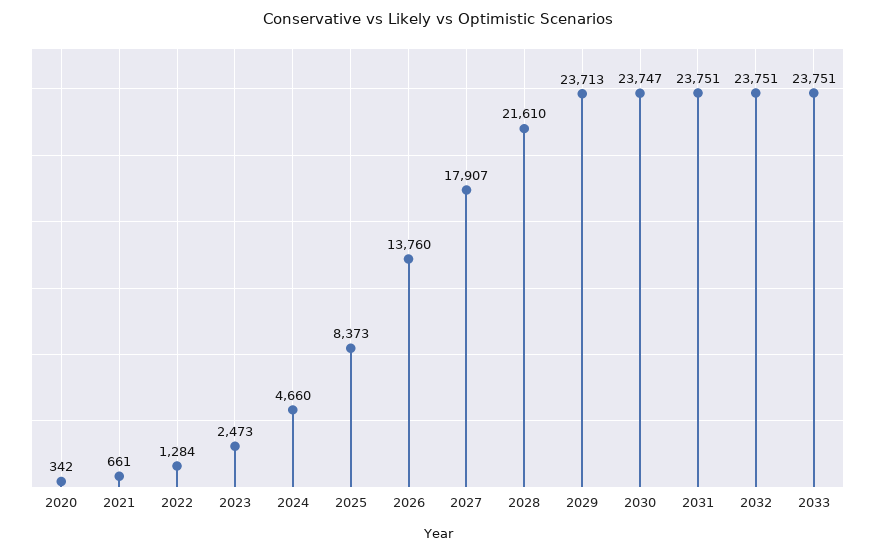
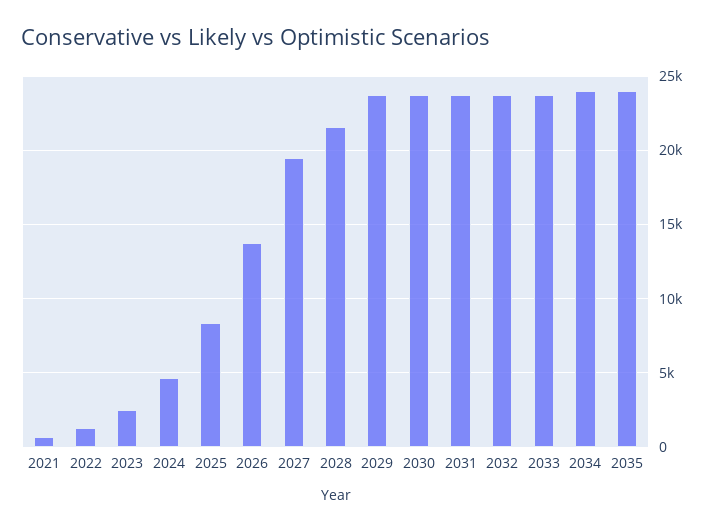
2020: 342 -> none
2027: 17907 -> 19500
2034: none -> 24000
2035: none -> 24000

